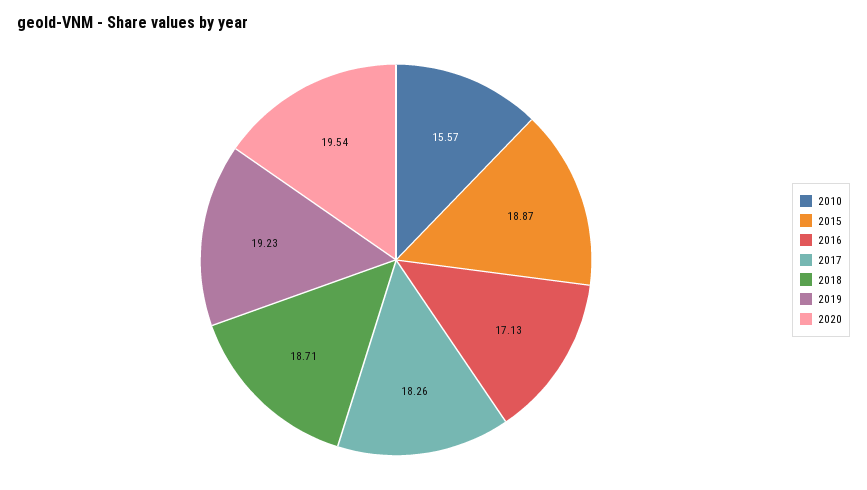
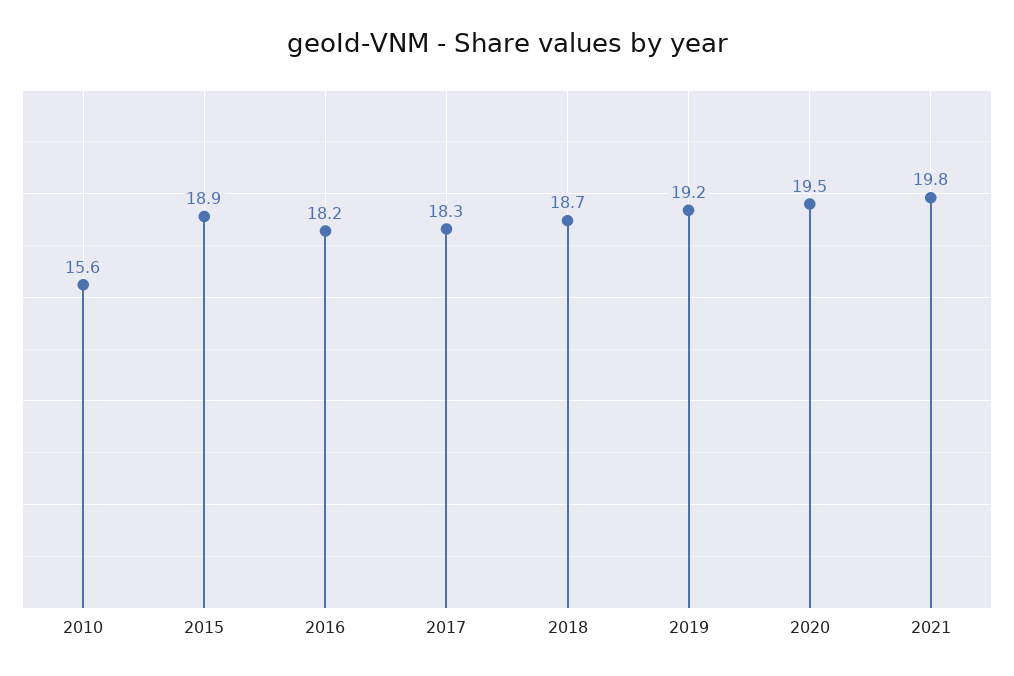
2016: 17.13 -> 18.2
2021: none -> 19.8

